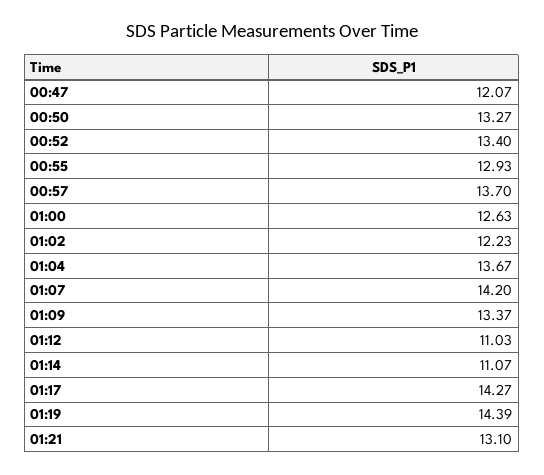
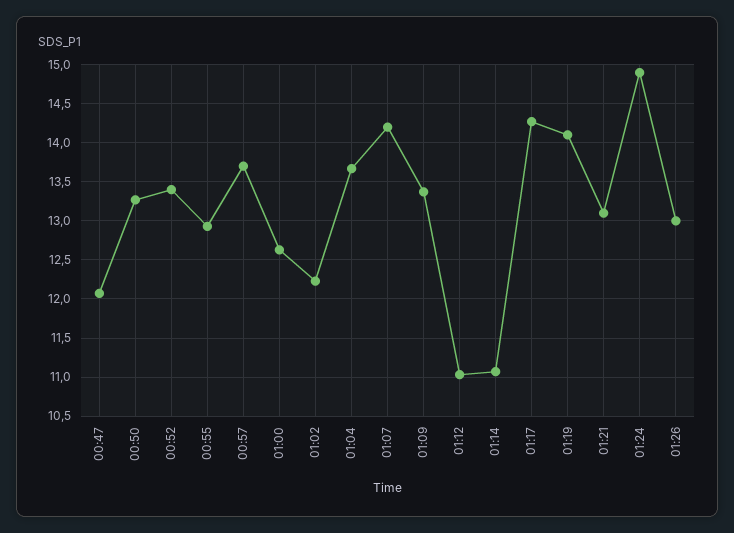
01:19: 14.39 -> 14.1
01:24: none -> 14.9
01:26: none -> 13

